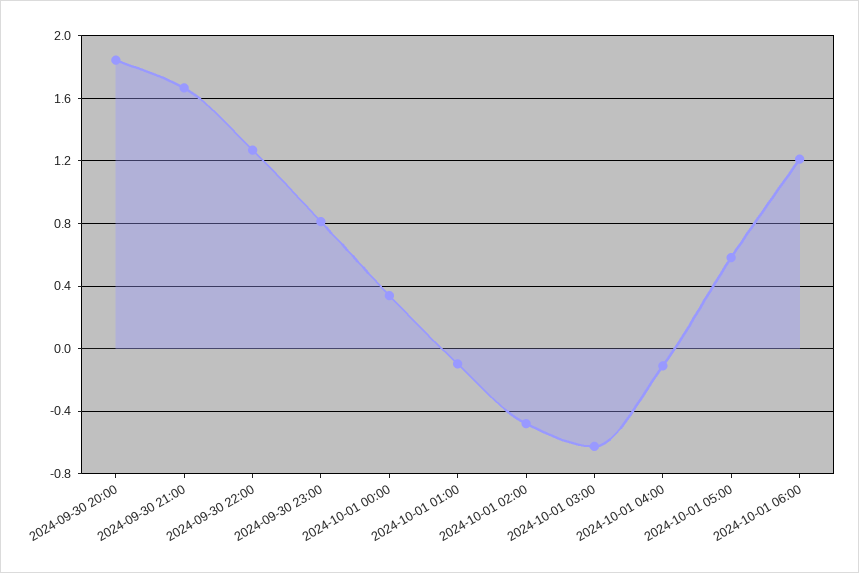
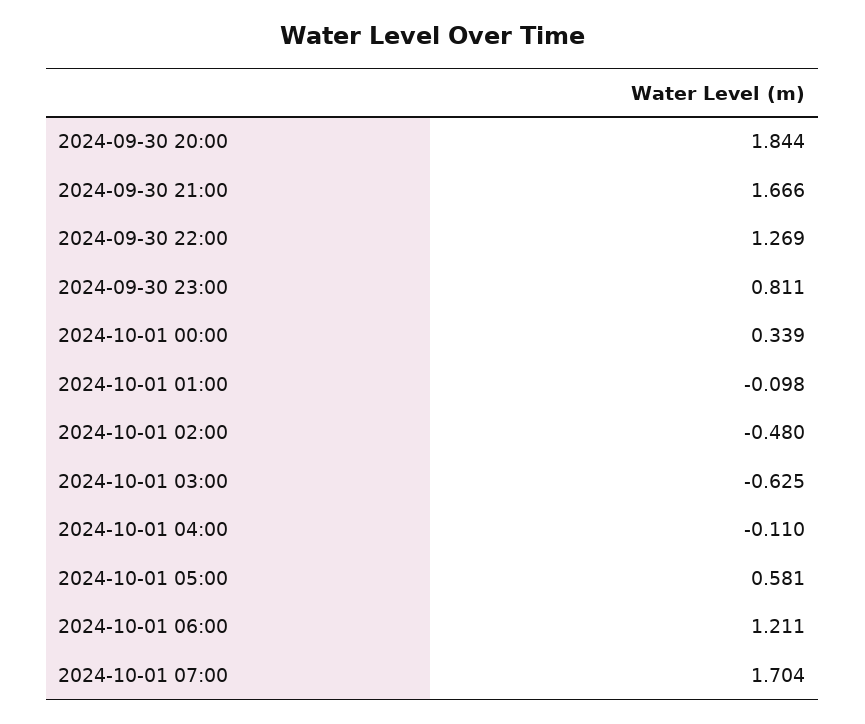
2024-10-01 07:00: none -> 1.704

